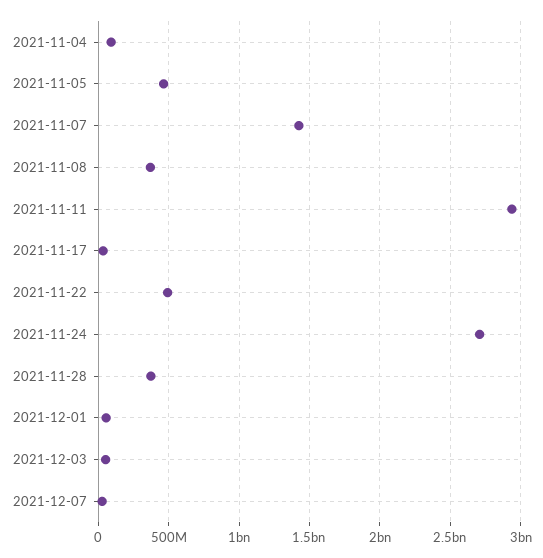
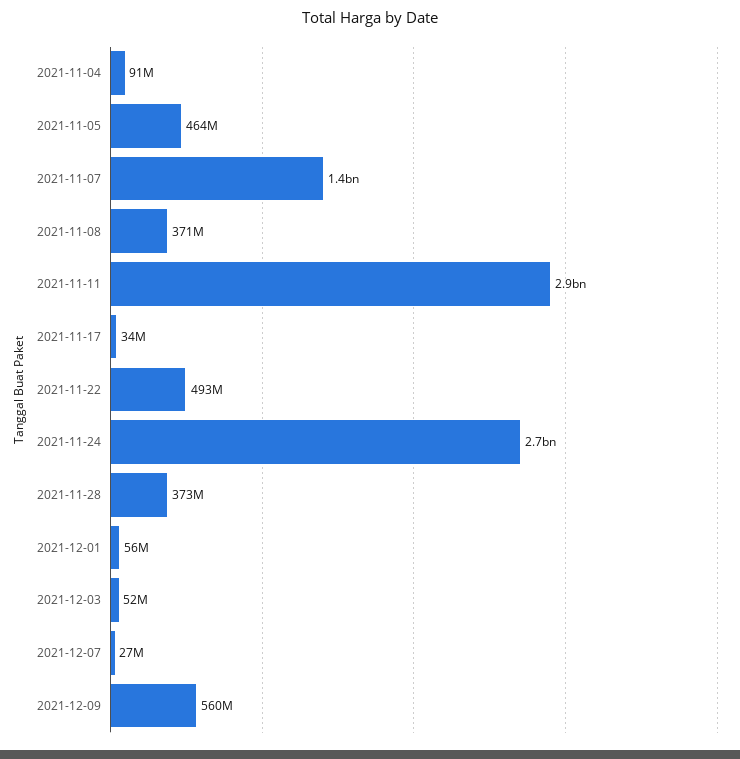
2021-12-09: none -> 560000000

